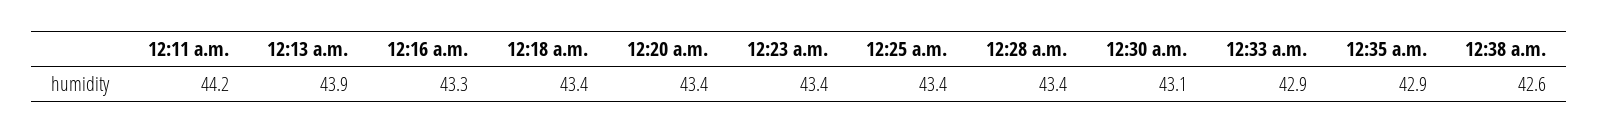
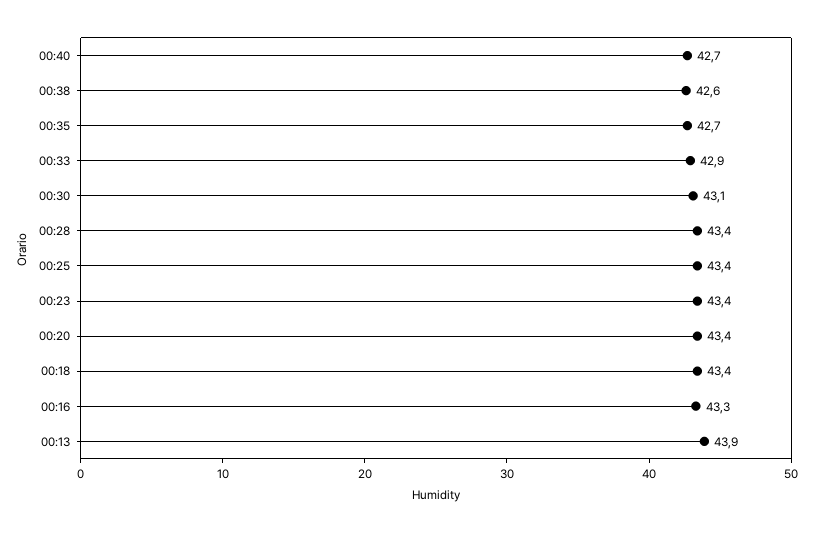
12:11 a.m.: 44.2 -> none
12:35 a.m.: 42.9 -> 42.7
00:40: none -> 42.7

